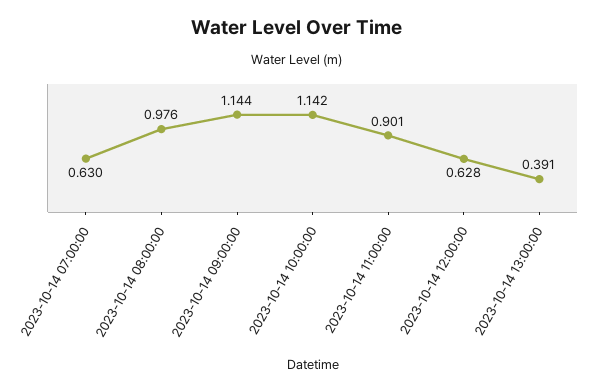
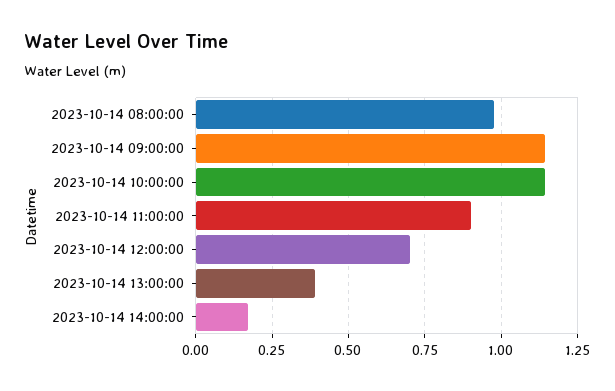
2023-10-14 07:00:00: 0.63 -> none
2023-10-14 12:00:00: 0.628 -> 0.7
2023-10-14 14:00:00: none -> 0.175

